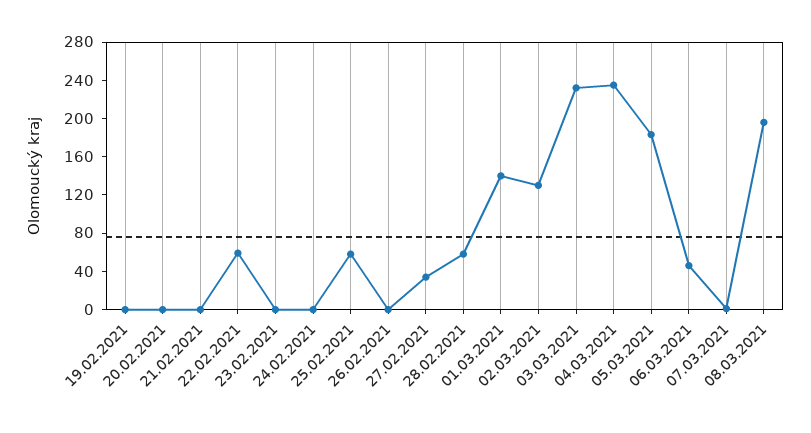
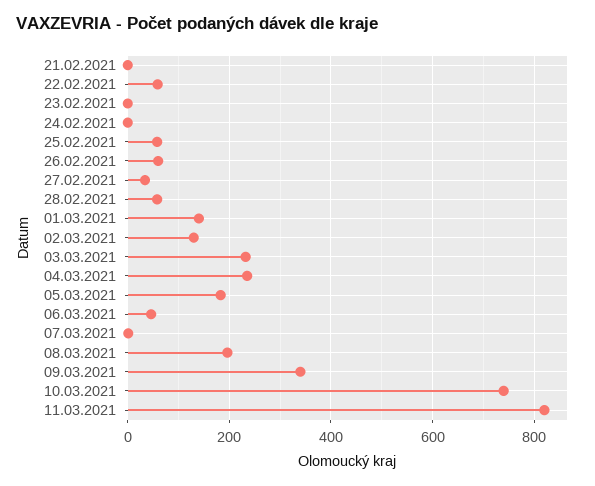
19.02.2021: 0 -> none
20.02.2021: 0 -> none
26.02.2021: 0 -> 60
09.03.2021: none -> 340
10.03.2021: none -> 740
11.03.2021: none -> 820

